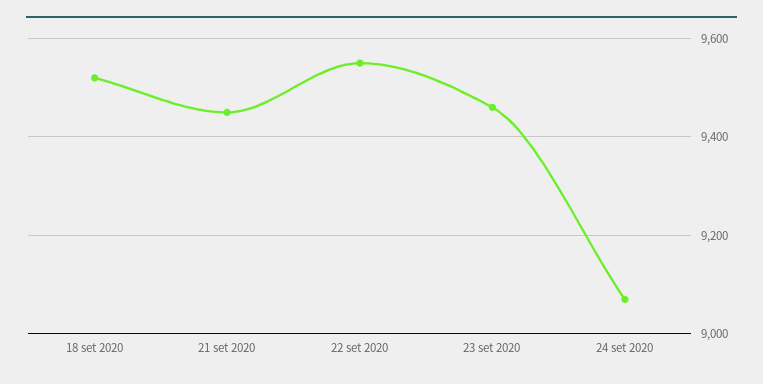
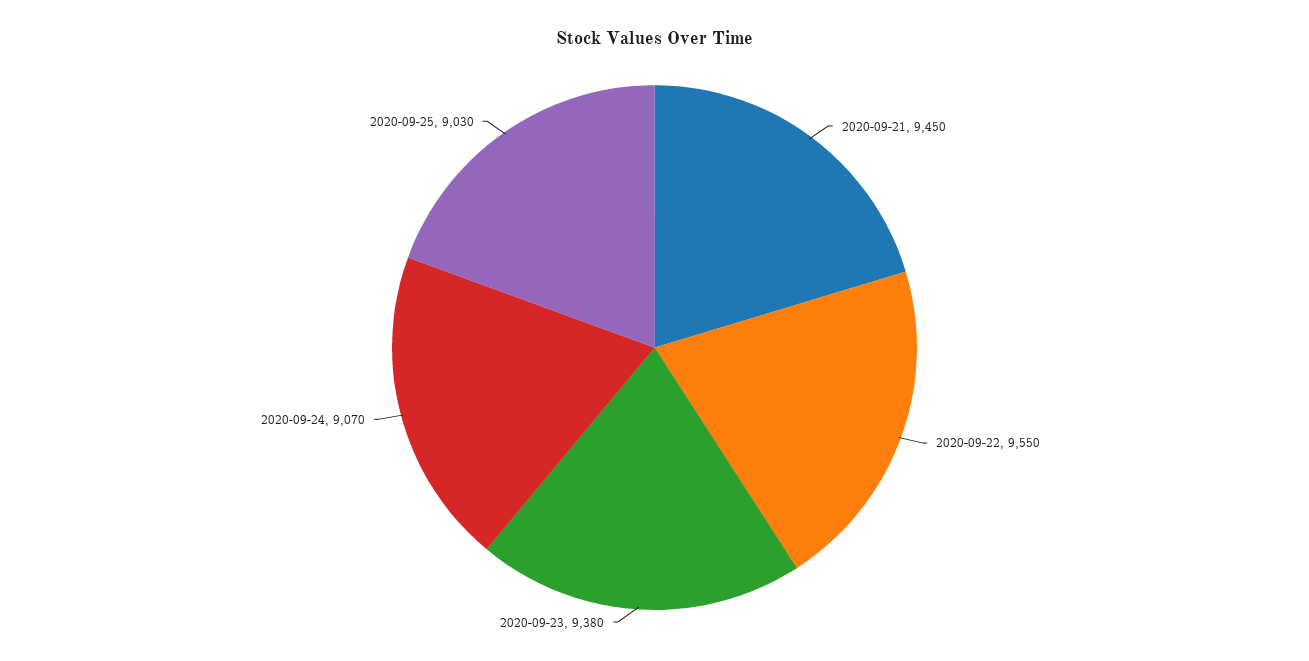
18 set 2020: 9520 -> none
23 set 2020: 9460 -> 9380
2020-09-25: none -> 9030

